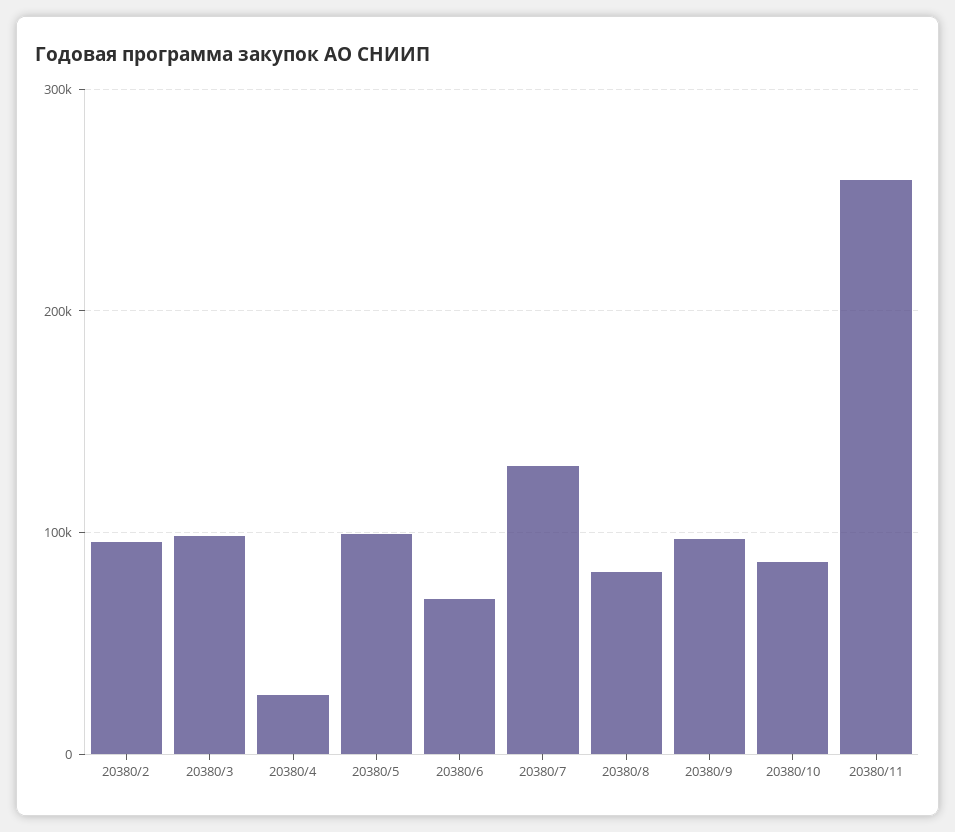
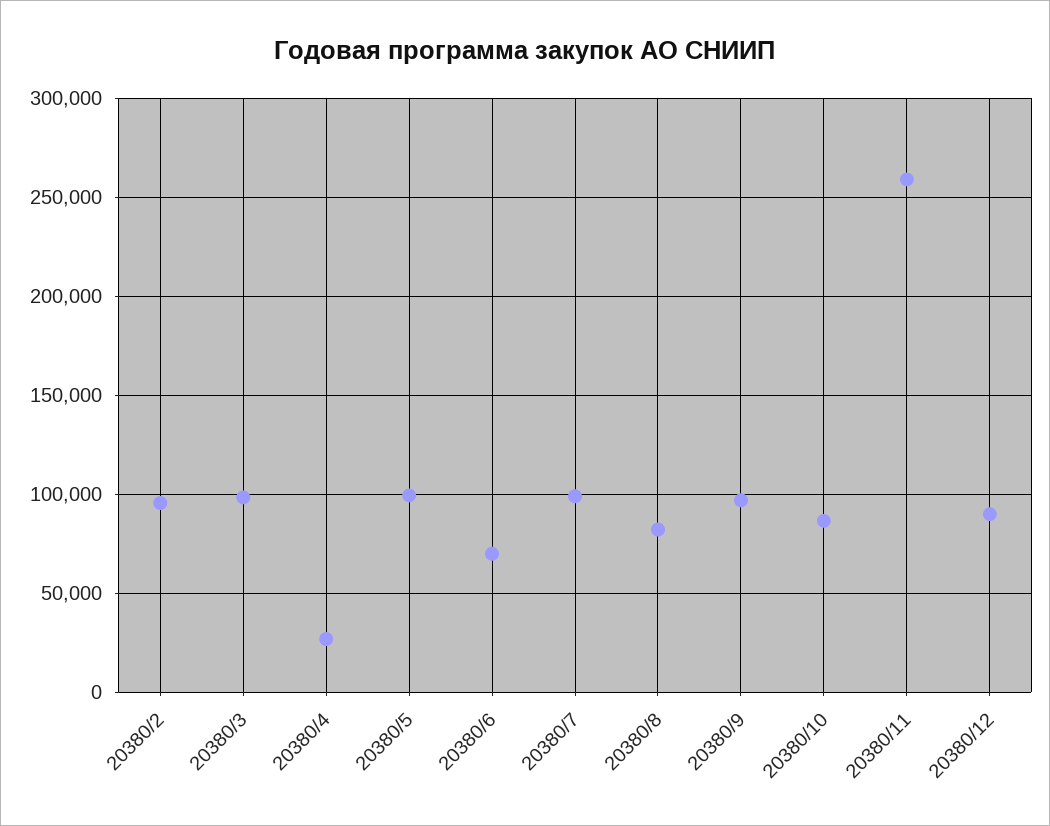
20380/7: 130000 -> 100000
20380/12: none -> 90000

